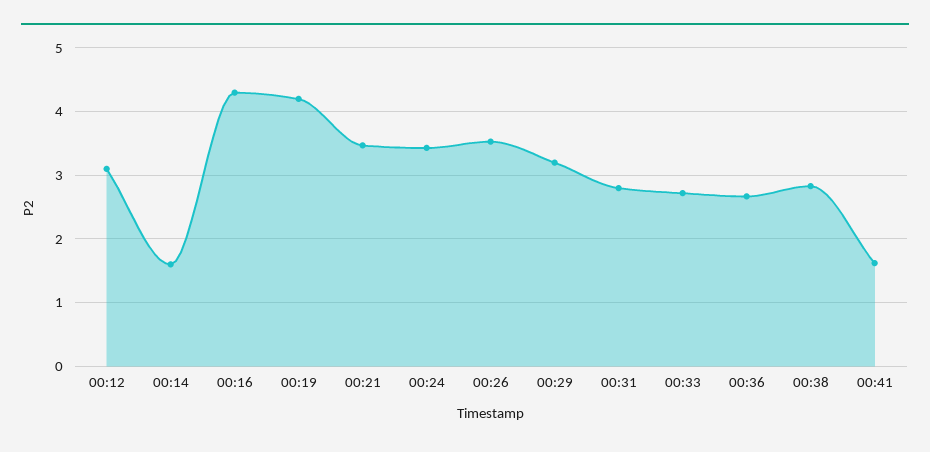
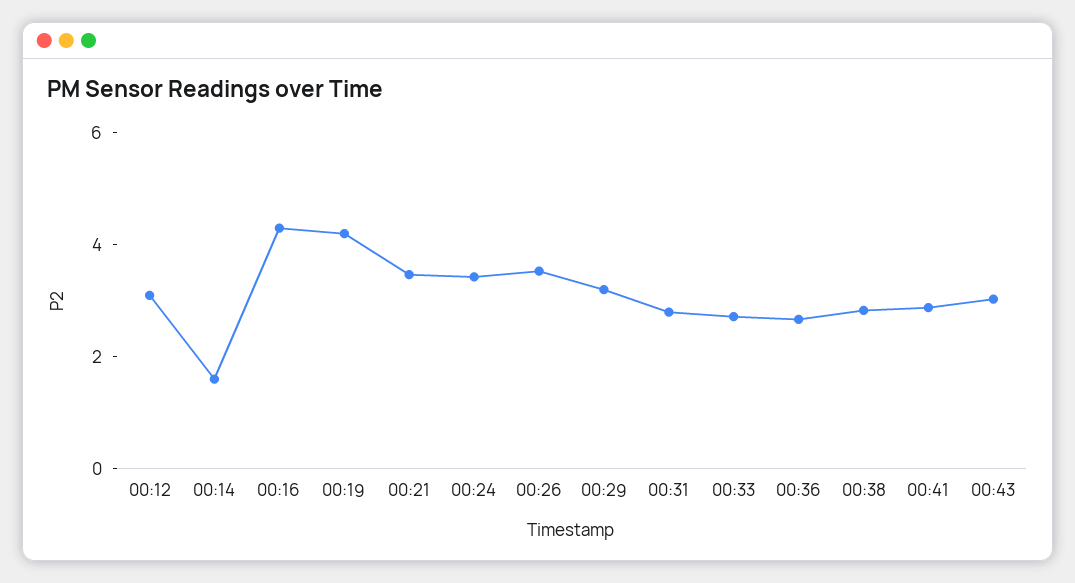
00:41: 1.6 -> 3
00:43: none -> 3

